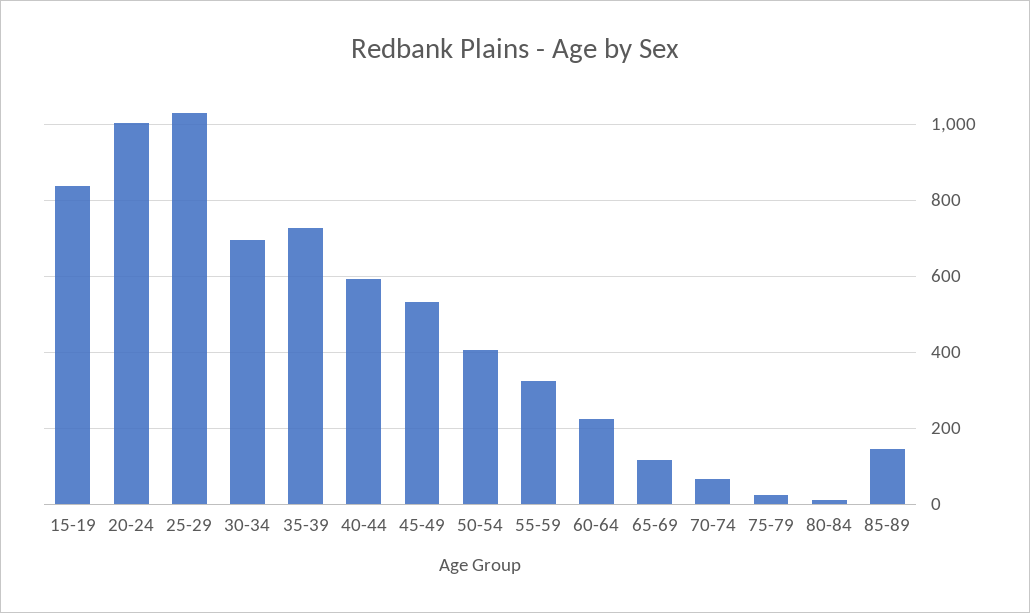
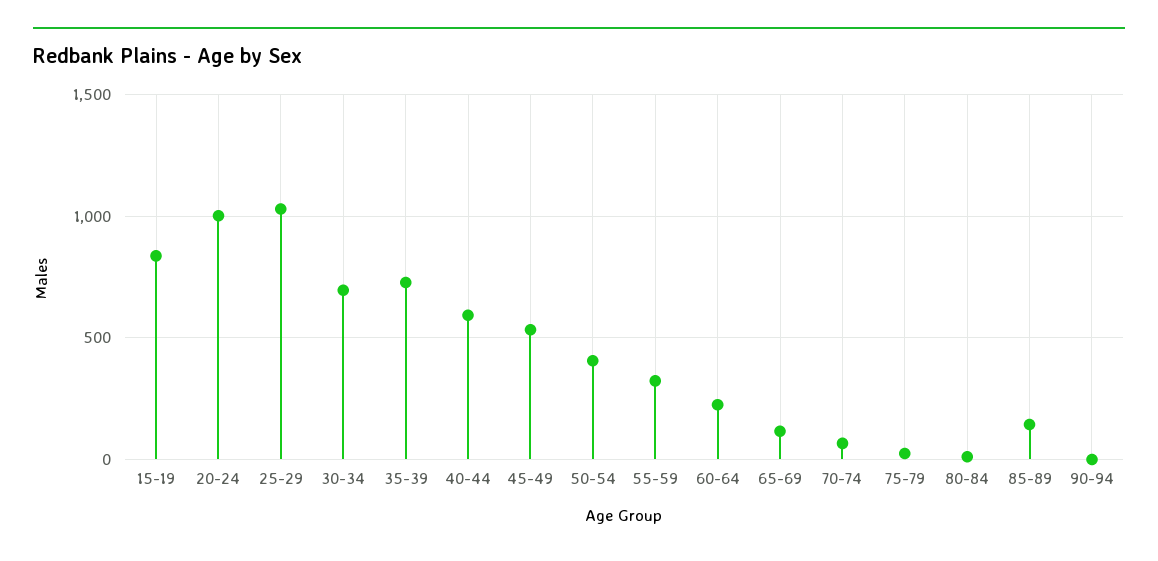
90-94: none -> 0

